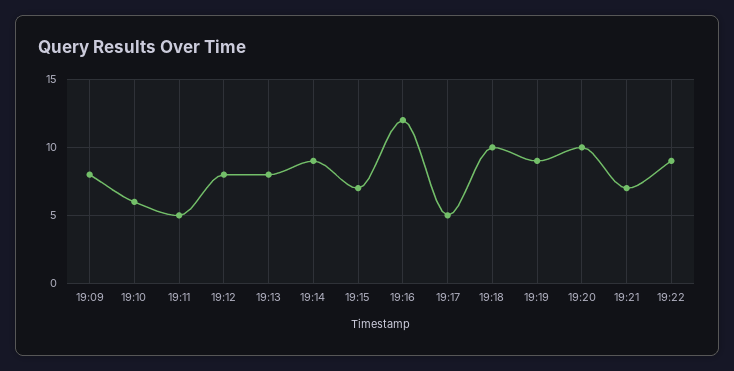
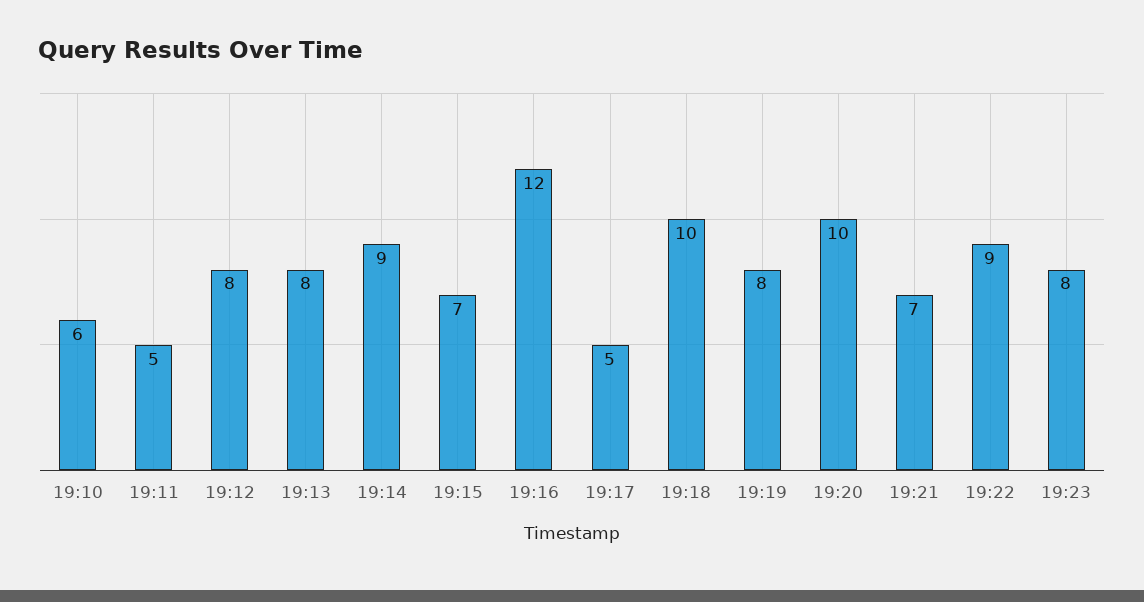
19:09: 8 -> none
19:19: 9 -> 8
19:23: none -> 8

